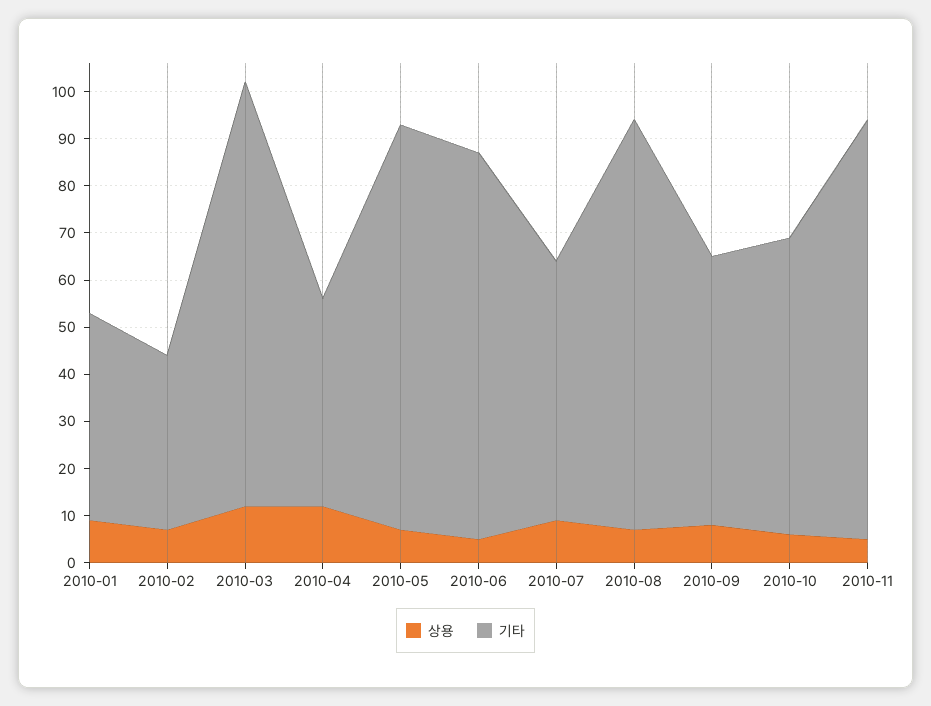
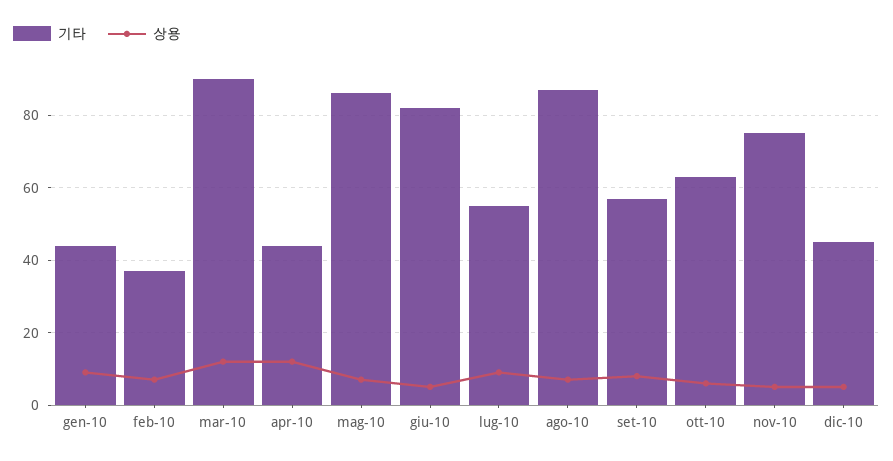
기타, 2010-11: 90 -> 75
기타, dic-10: none -> 45
상용, dic-10: none -> 5

